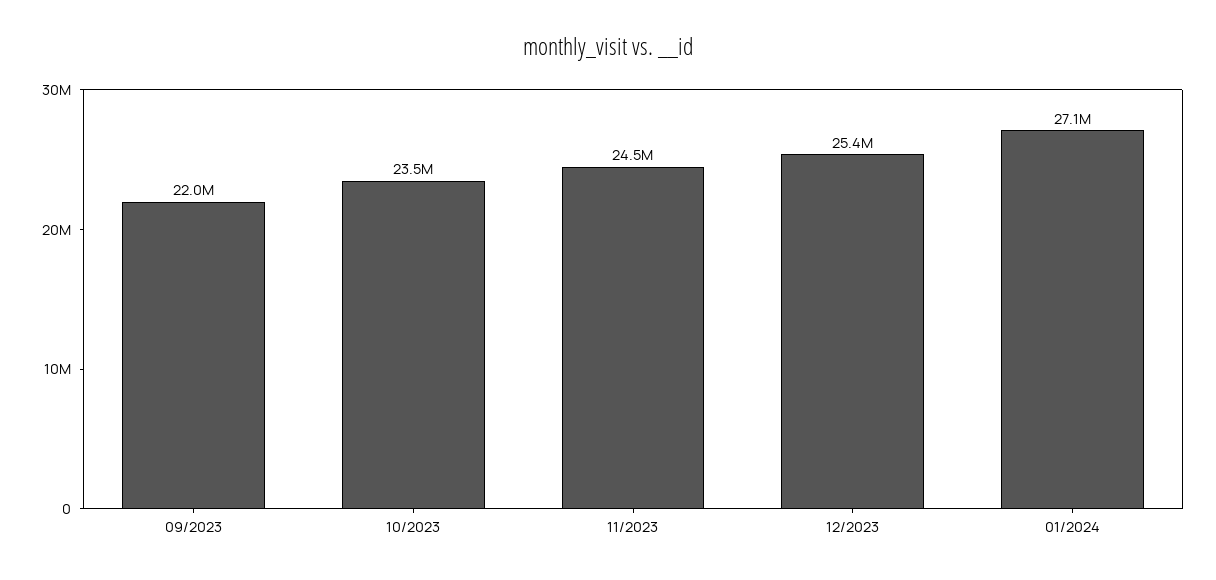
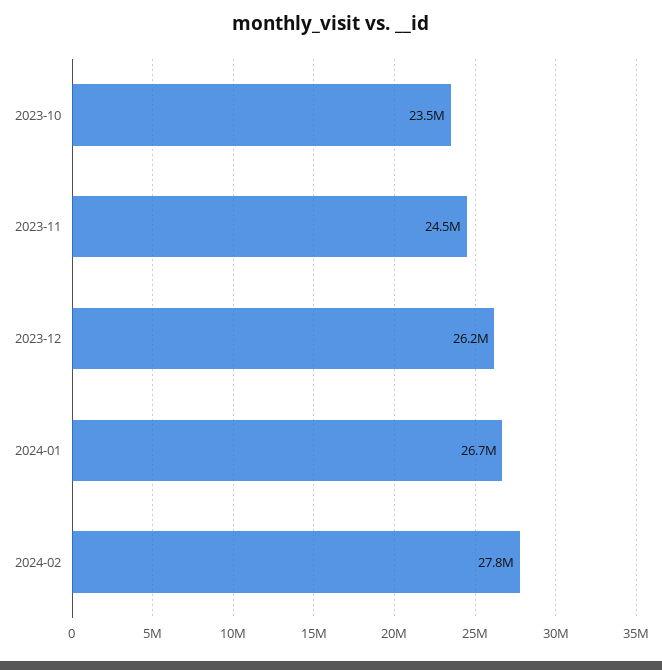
09/2023: 22000000 -> none
12/2023: 25400000 -> 26200000
01/2024: 27100000 -> 26700000
2024-02: none -> 27800000

